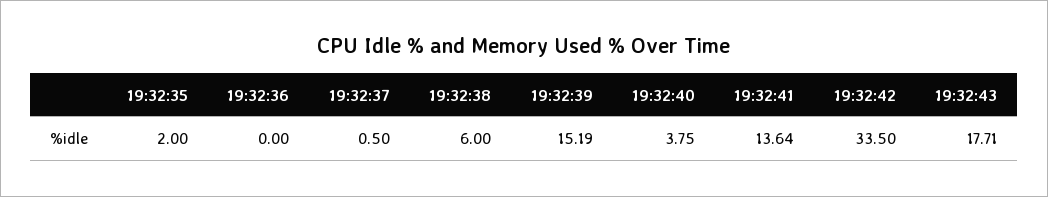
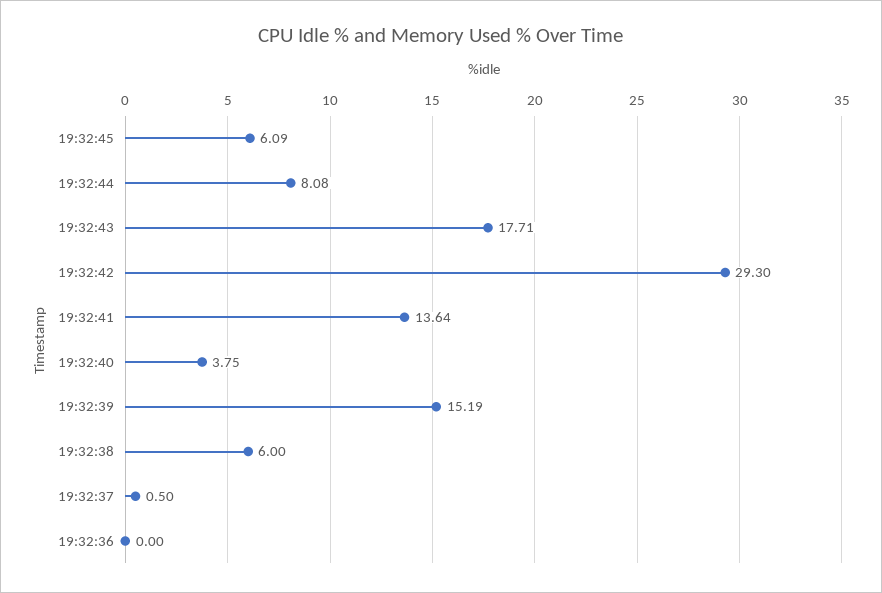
19:32:35: 2 -> none
19:32:42: 33.5 -> 29.3
19:32:45: none -> 6.09
19:32:44: none -> 8.08

